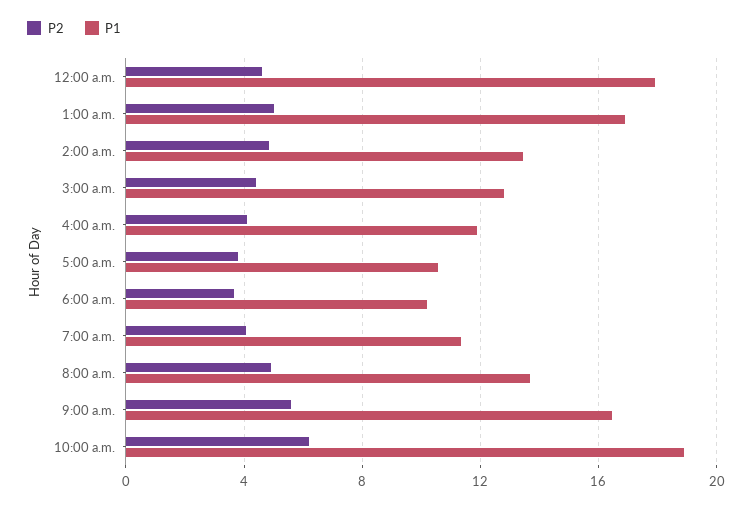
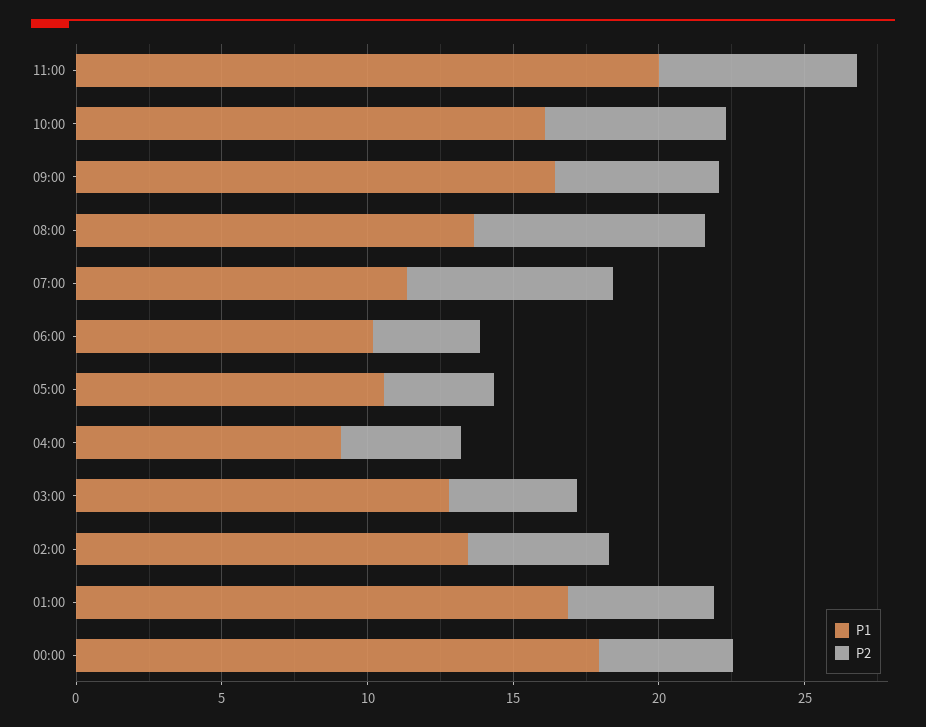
P1, 4:00 a.m.: 12 -> 9
P2, 7:00 a.m.: 4 -> 7
P2, 8:00 a.m.: 5 -> 8
P1, 10:00 a.m.: 19 -> 16
P1, 11:00: none -> 20
P2, 11:00: none -> 7

